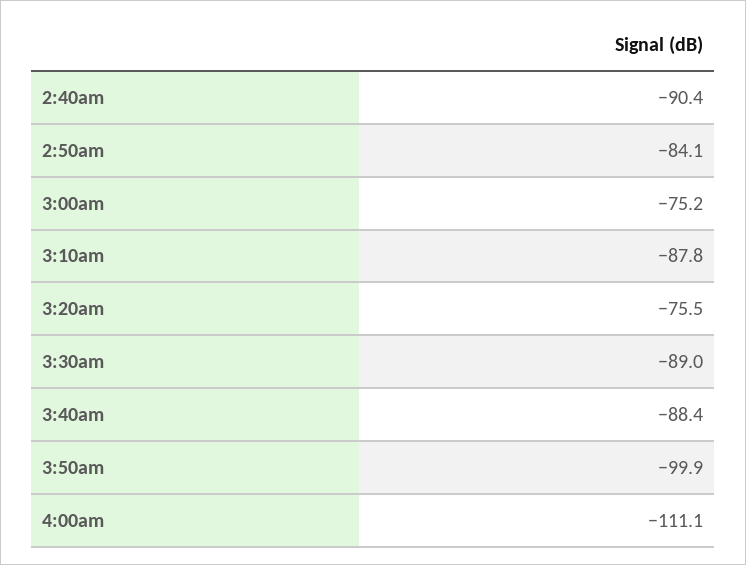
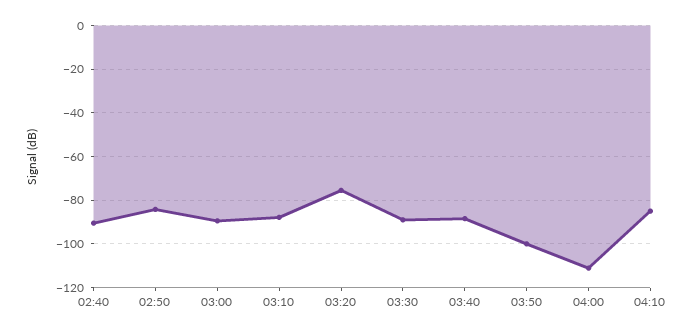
3:00am: -75.2 -> -90
04:10: none -> -85

